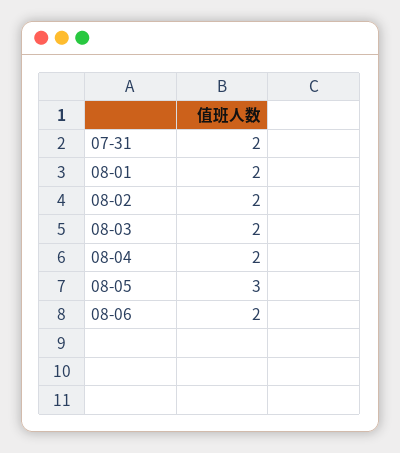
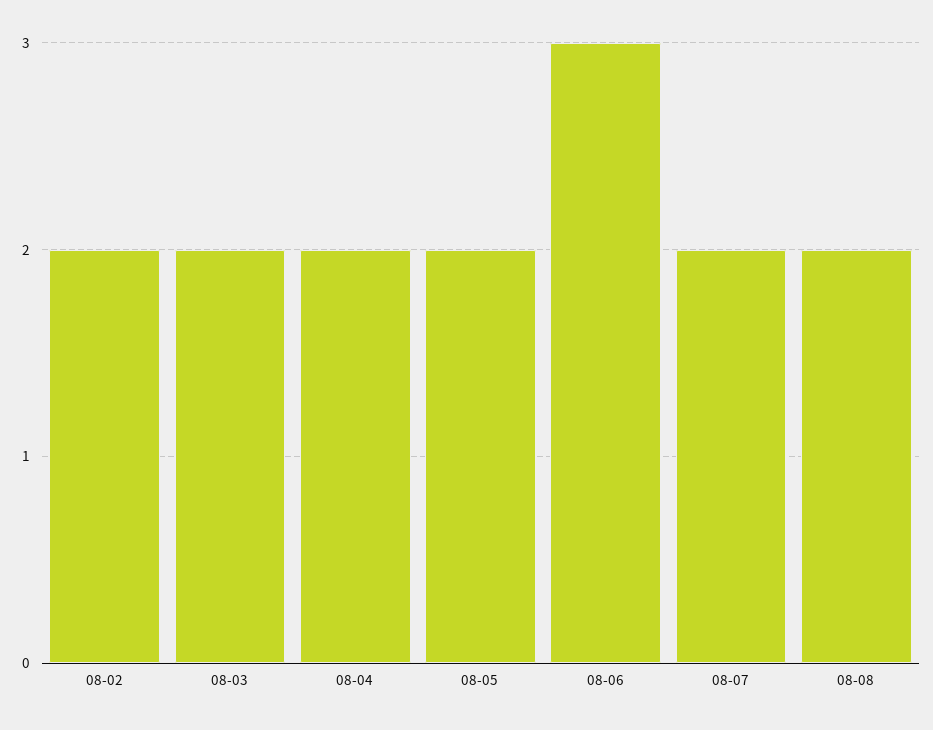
07-31: 2 -> none
08-01: 2 -> none
08-05: 3 -> 2
08-06: 2 -> 3
08-07: none -> 2
08-08: none -> 2

